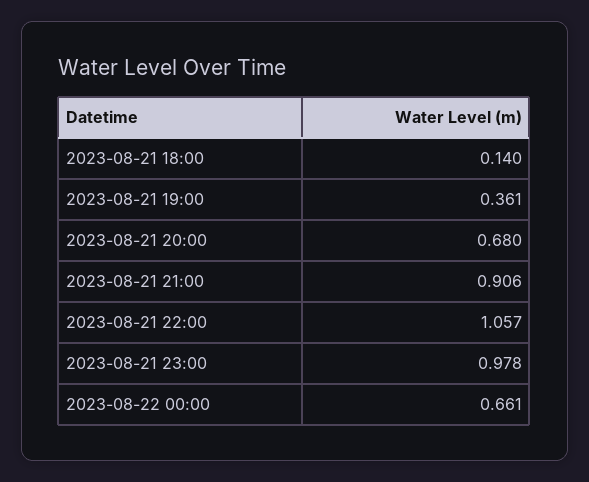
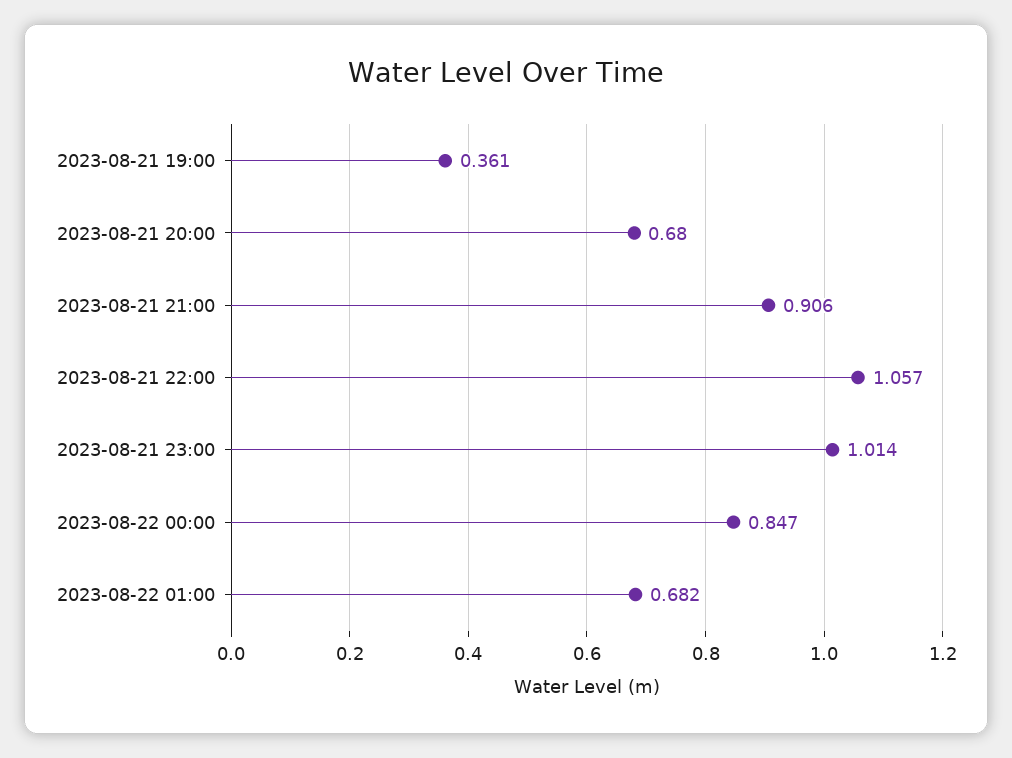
2023-08-21 18:00: 0.14 -> none
2023-08-21 23:00: 0.978 -> 1.014
2023-08-22 00:00: 0.661 -> 0.847
2023-08-22 01:00: none -> 0.682

